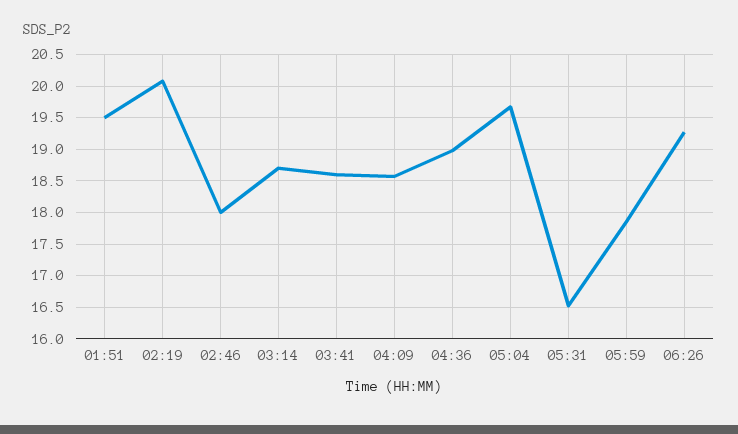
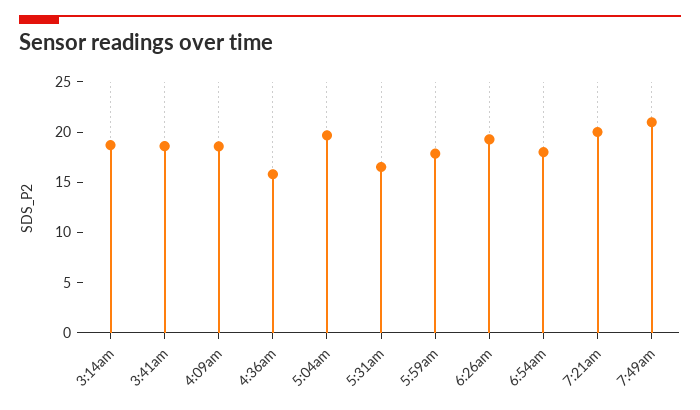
01:51: 19.5 -> none
02:19: 20.1 -> none
02:46: 18 -> none
04:36: 19 -> 16
6:54am: none -> 18
7:21am: none -> 20
7:49am: none -> 21

